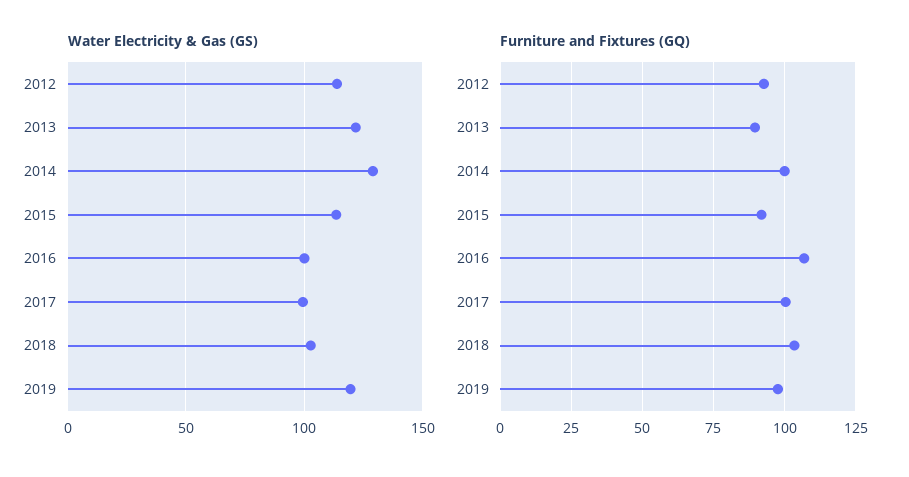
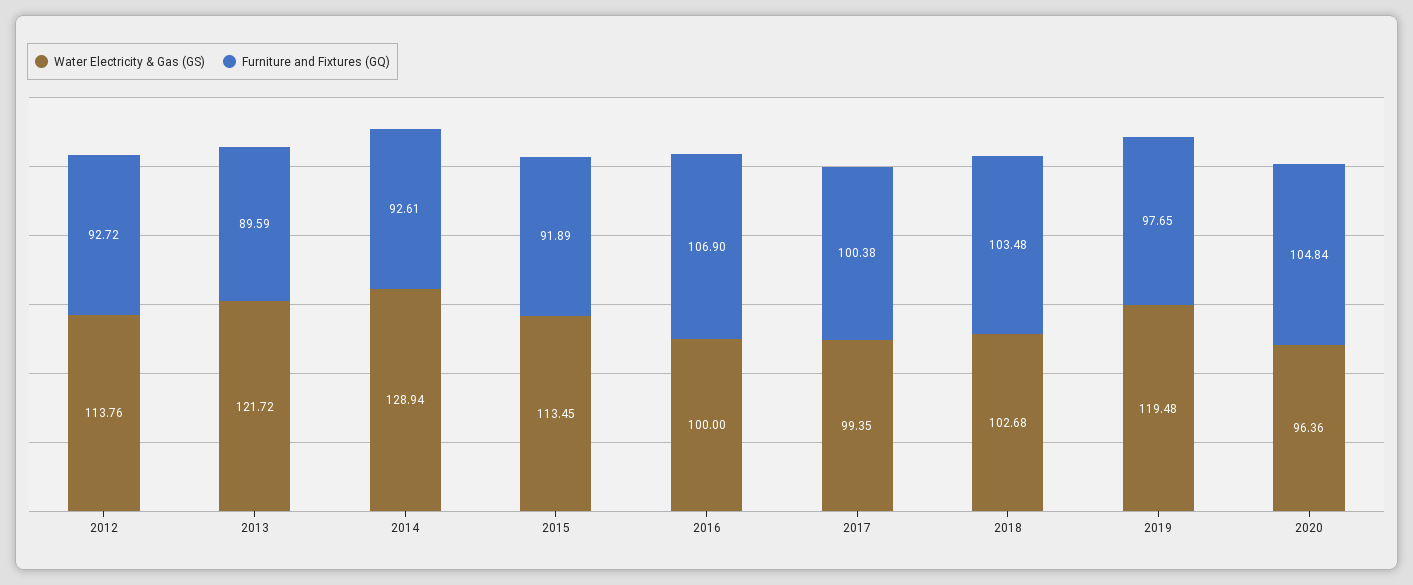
Furniture and Fixtures (GQ), 2014: 100 -> 92.61
Water Electricity & Gas (GS), 2020: none -> 96.36
Furniture and Fixtures (GQ), 2020: none -> 104.84

